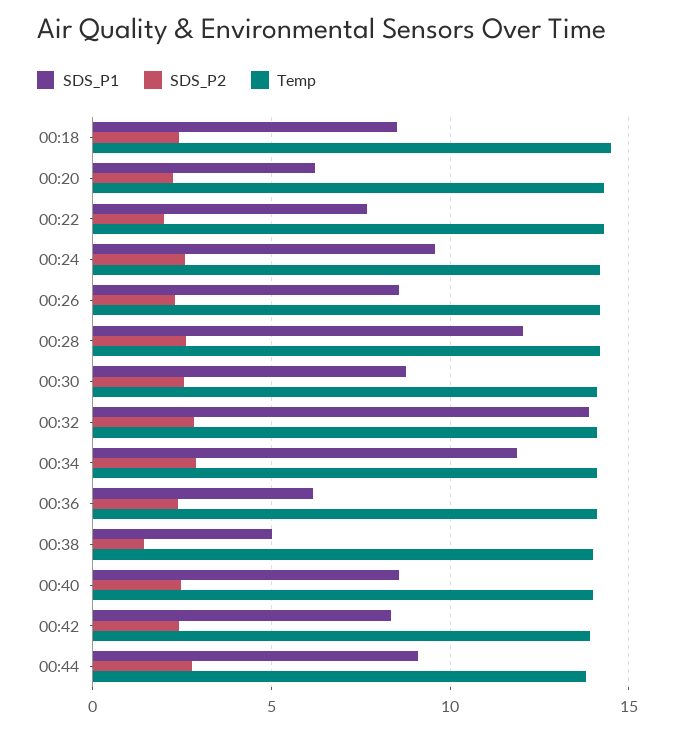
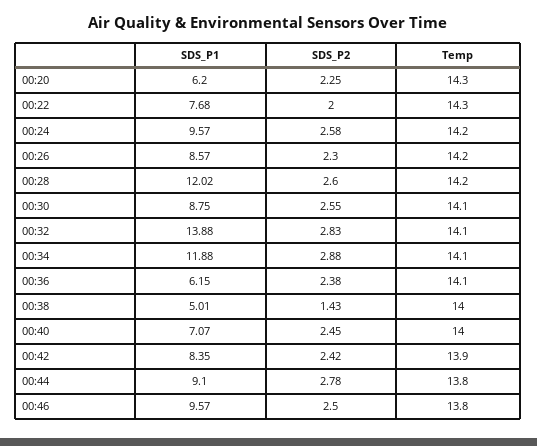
SDS_P1, 00:18: 8.5 -> none
SDS_P2, 00:18: 2.5 -> none
Temp, 00:18: 14.5 -> none
SDS_P1, 00:40: 8.5 -> 7.07
SDS_P1, 00:46: none -> 9.57
SDS_P2, 00:46: none -> 2.5
Temp, 00:46: none -> 13.8

